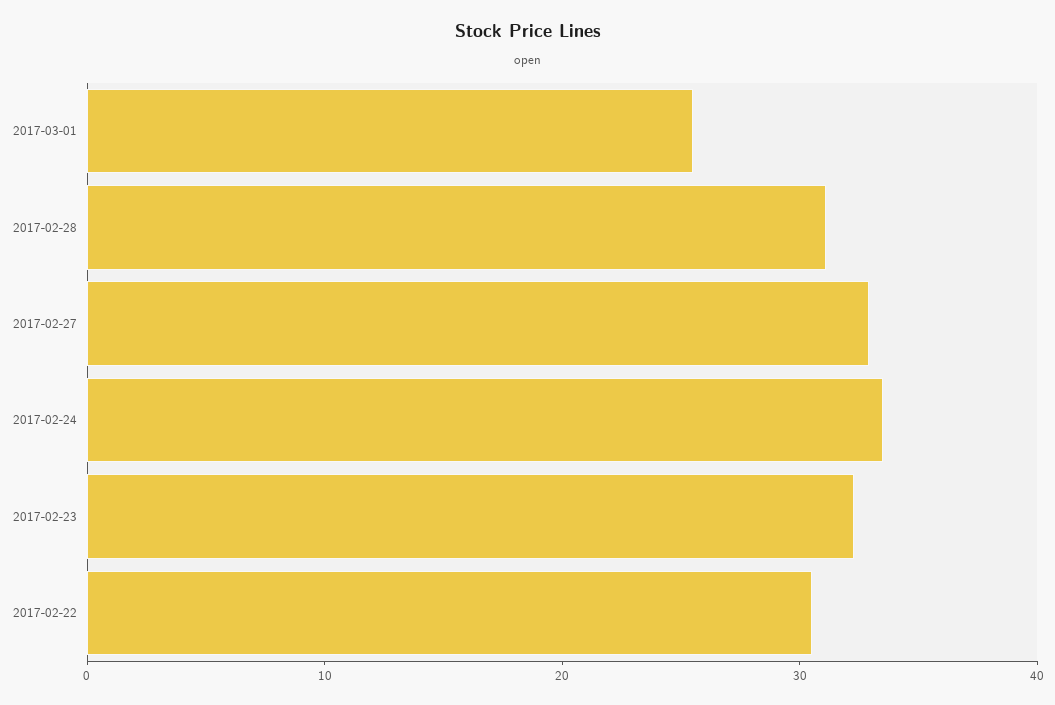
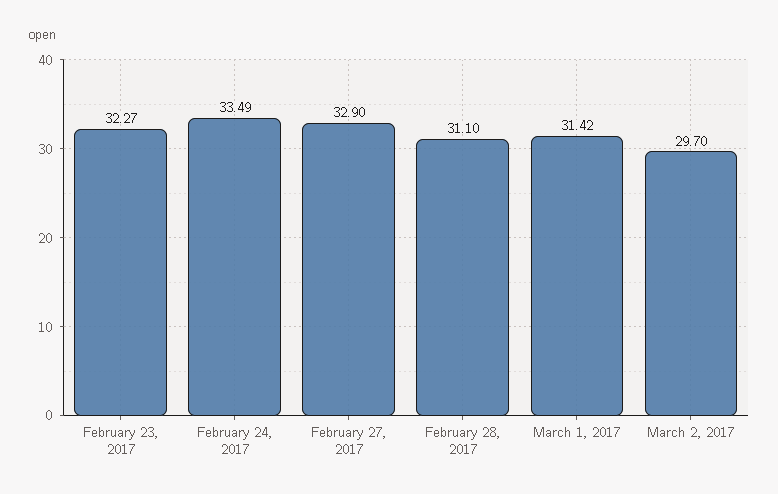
2017-03-01: 26 -> 31.42
2017-02-22: 30 -> none
March 2, 2017: none -> 29.7

